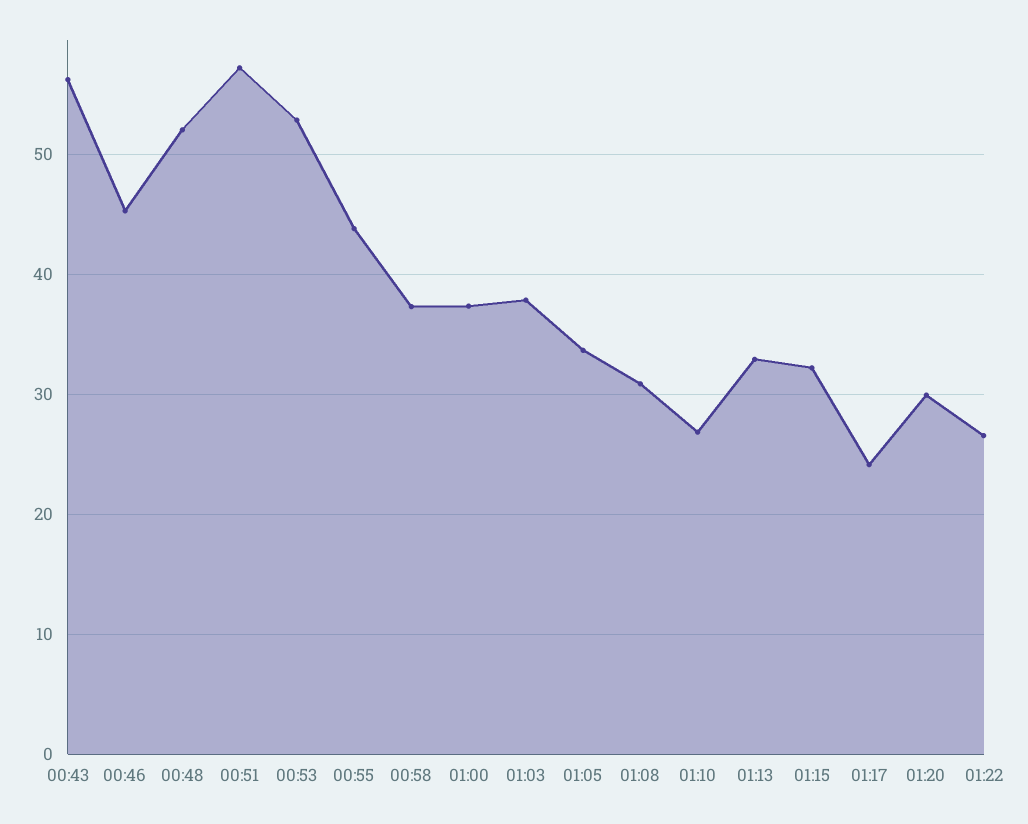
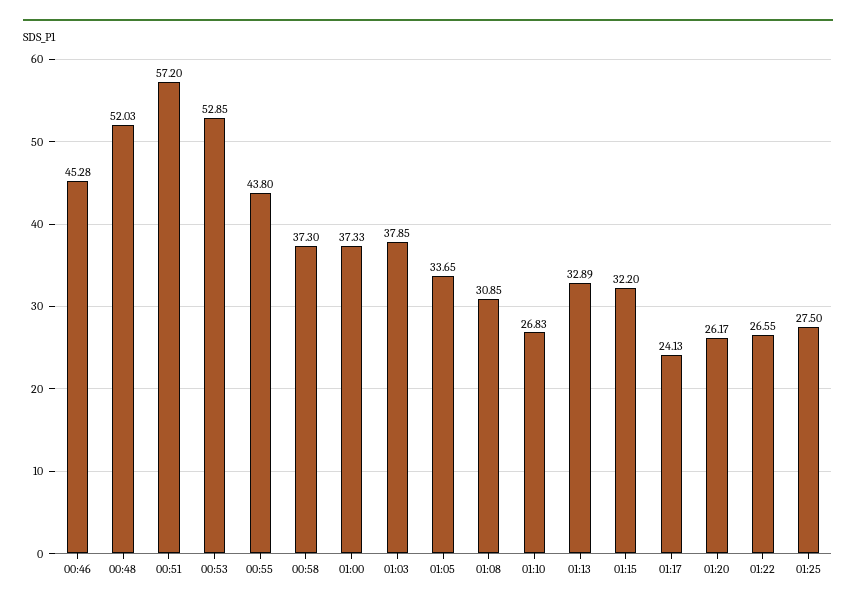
00:43: 56 -> none
01:20: 30 -> 26.17
01:25: none -> 27.5

